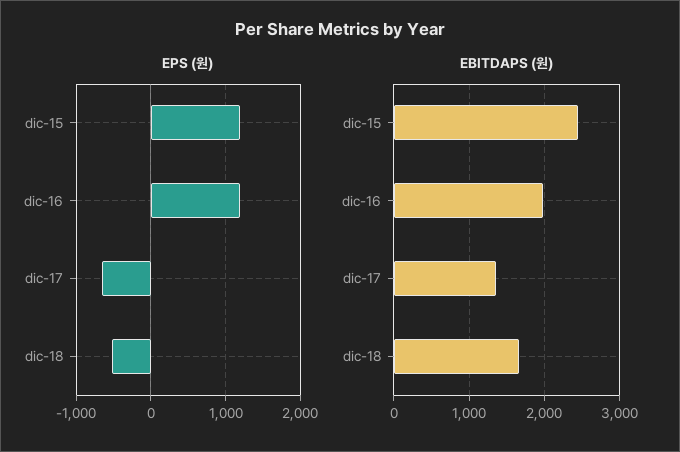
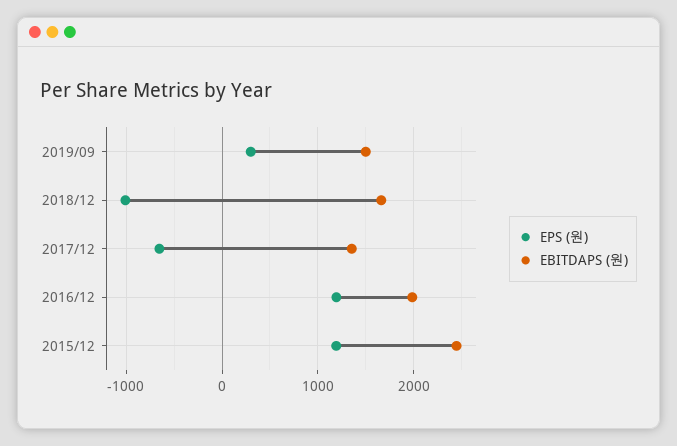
EPS (원), dic-18: -500 -> -1000
EPS (원), 2019/09: none -> 300
EBITDAPS (원), 2019/09: none -> 1500

